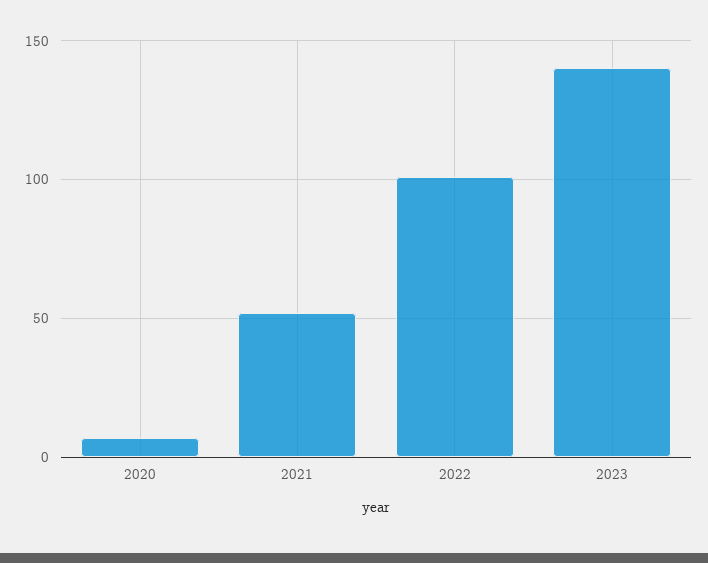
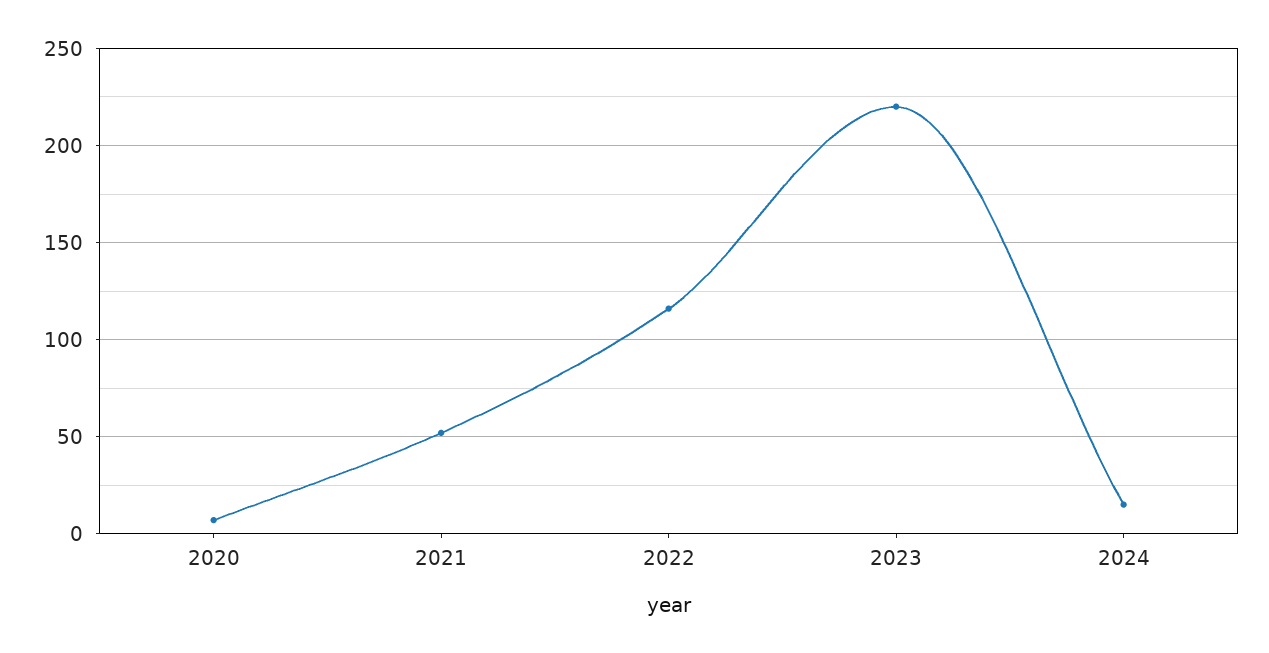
2022: 100 -> 115
2023: 140 -> 220
2024: none -> 15

